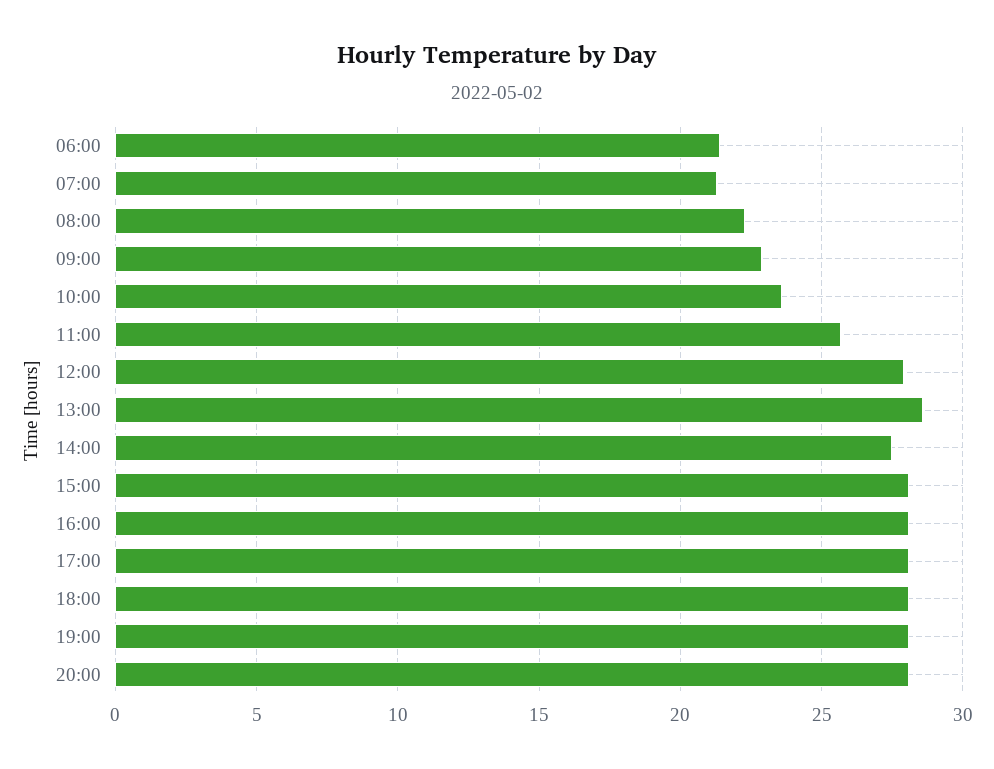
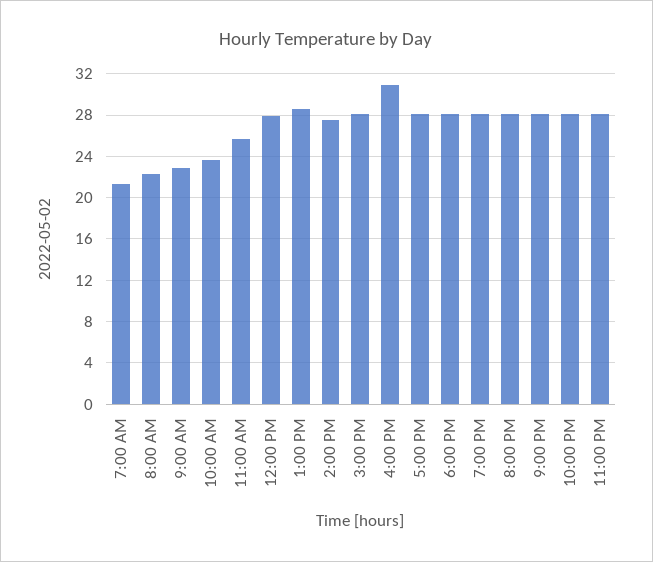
06:00: 21.5 -> none
16:00: 28 -> 31
9:00 PM: none -> 28
10:00 PM: none -> 28
11:00 PM: none -> 28

